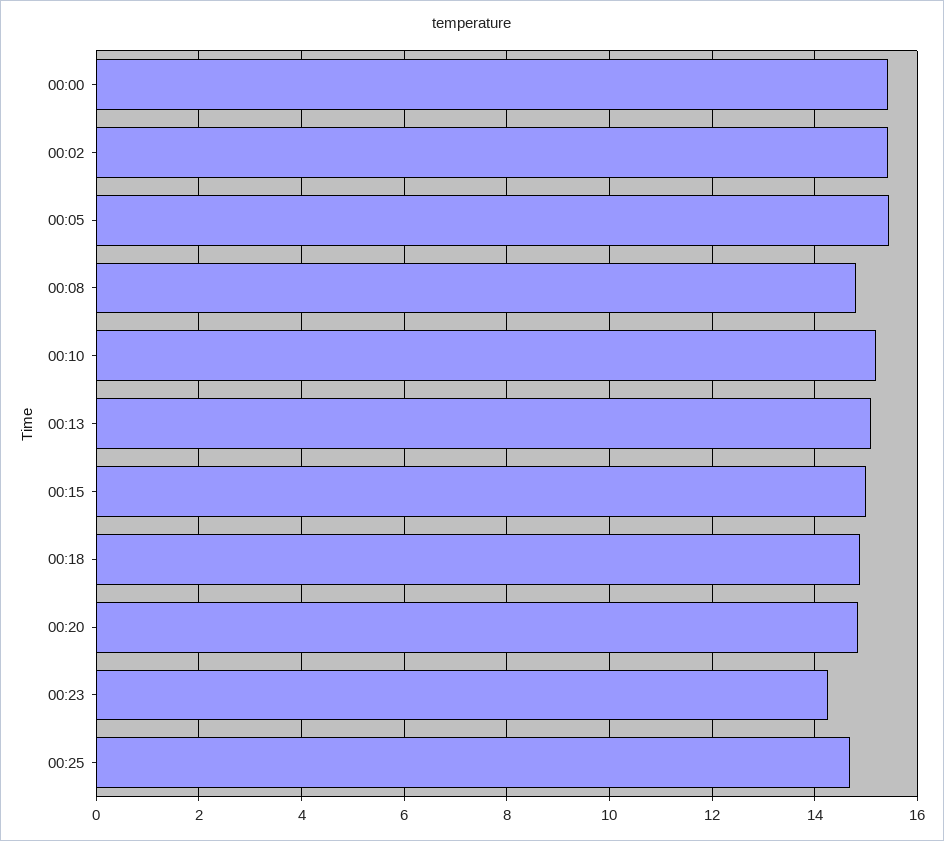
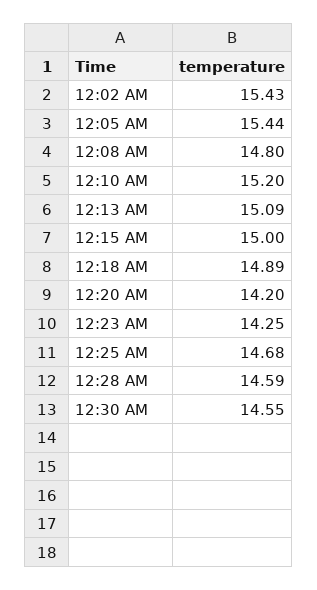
00:00: 15.4 -> none
00:20: 14.8 -> 14.2
12:28 AM: none -> 14.59
12:30 AM: none -> 14.55

